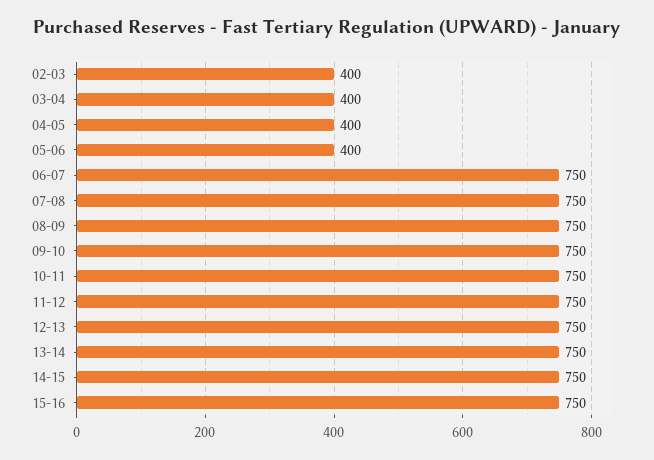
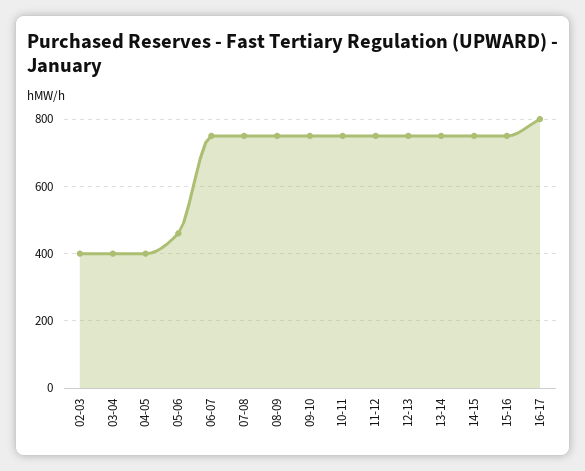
05-06: 400 -> 460
16-17: none -> 800

